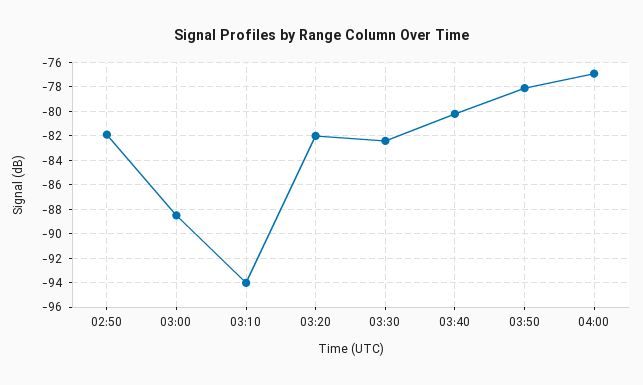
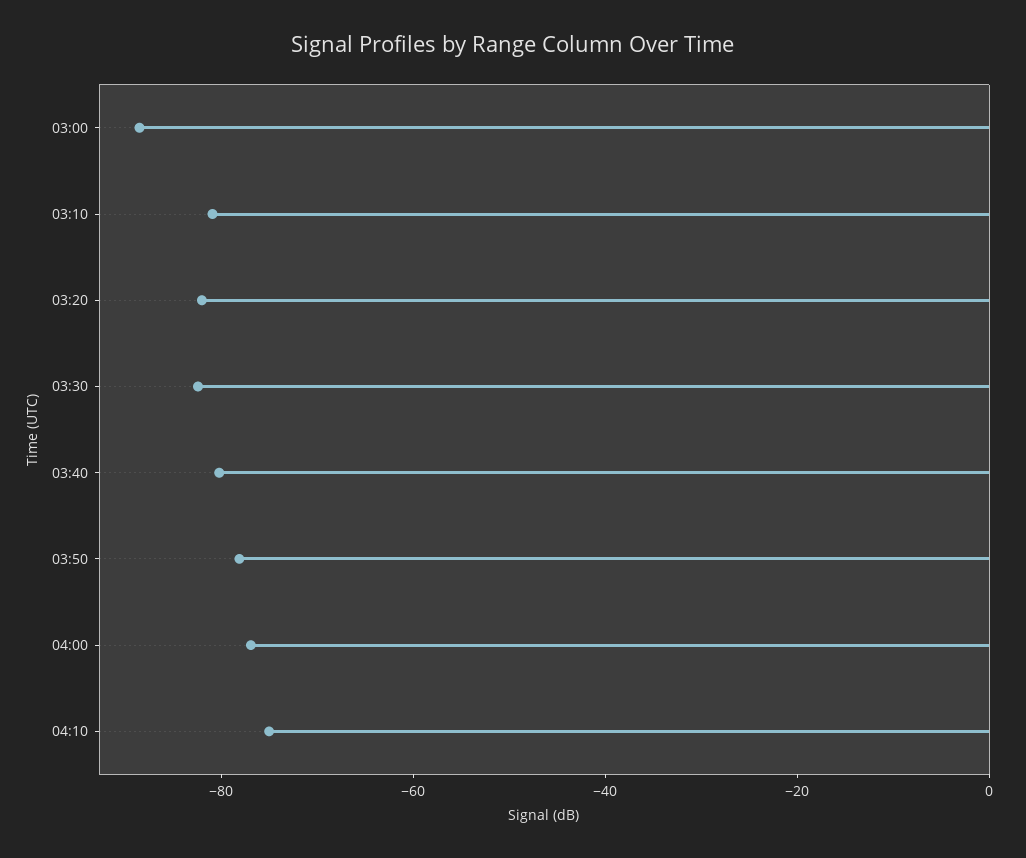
02:50: -82 -> none
03:10: -94 -> -80
04:10: none -> -75

